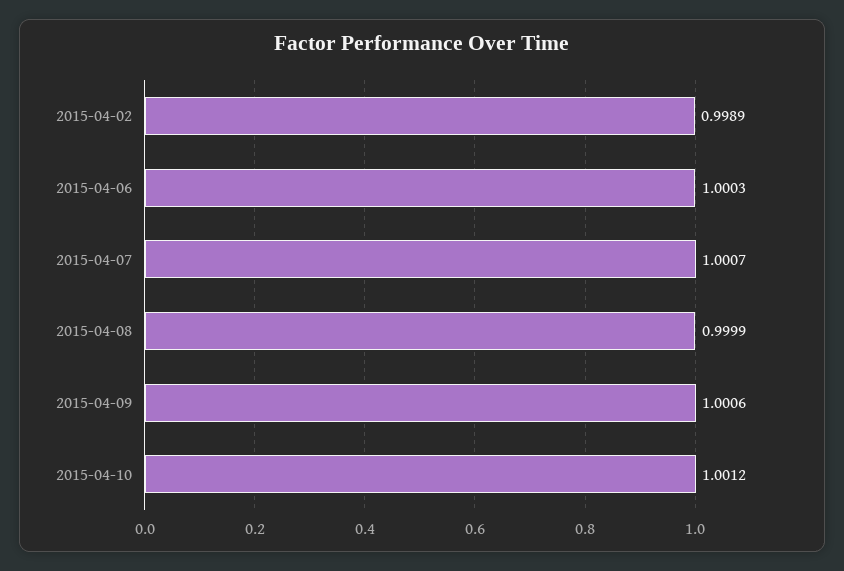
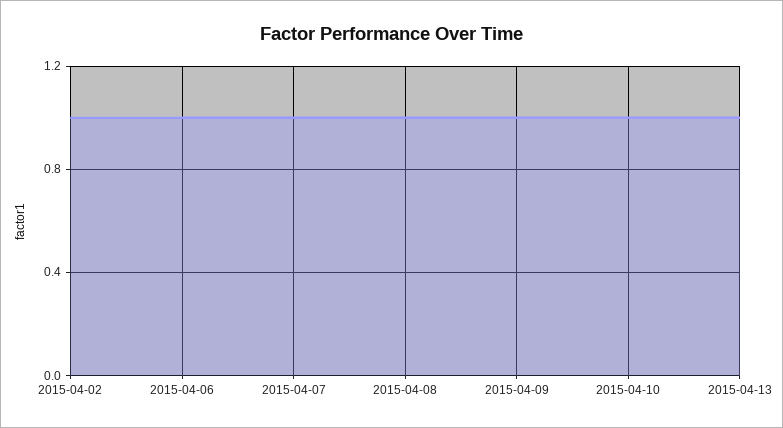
2015-04-13: none -> 1

